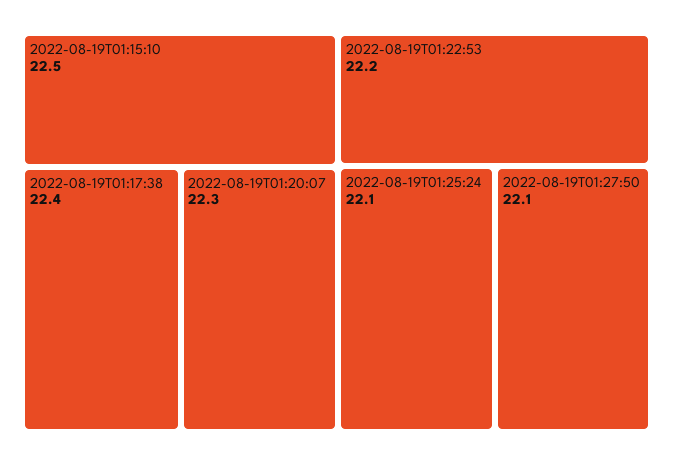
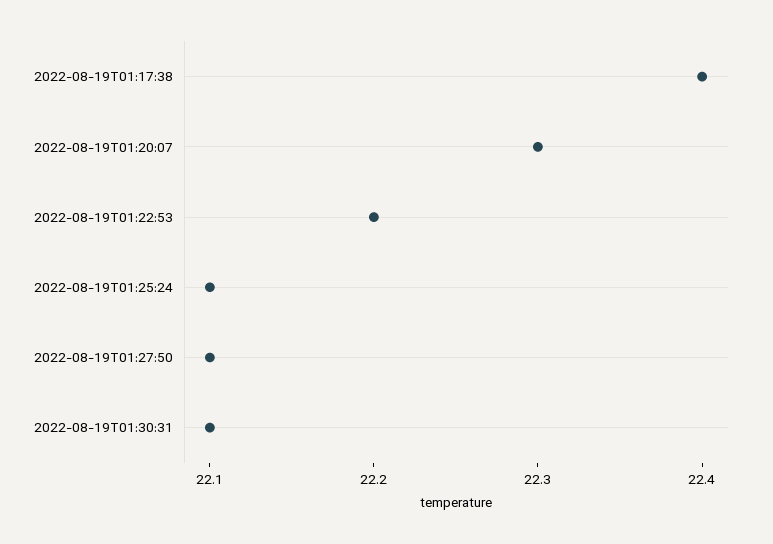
2022-08-19T01:15:10: 22.5 -> none
2022-08-19T01:30:31: none -> 22.1

